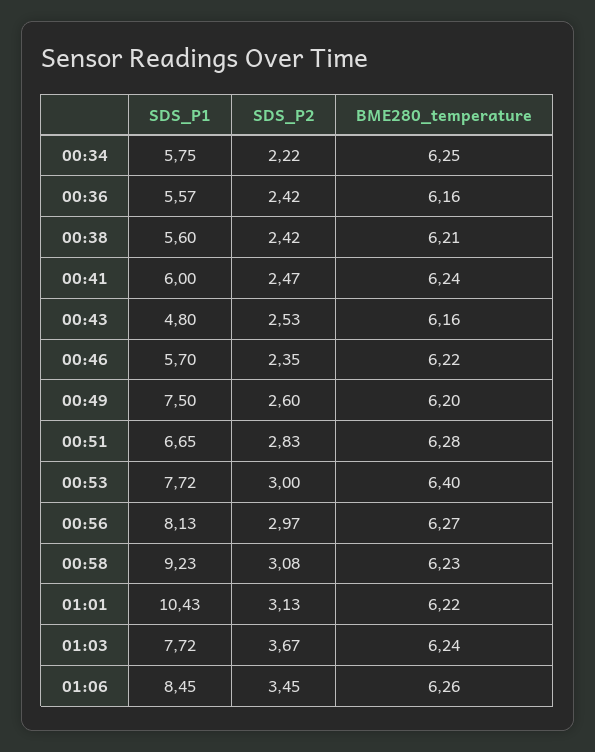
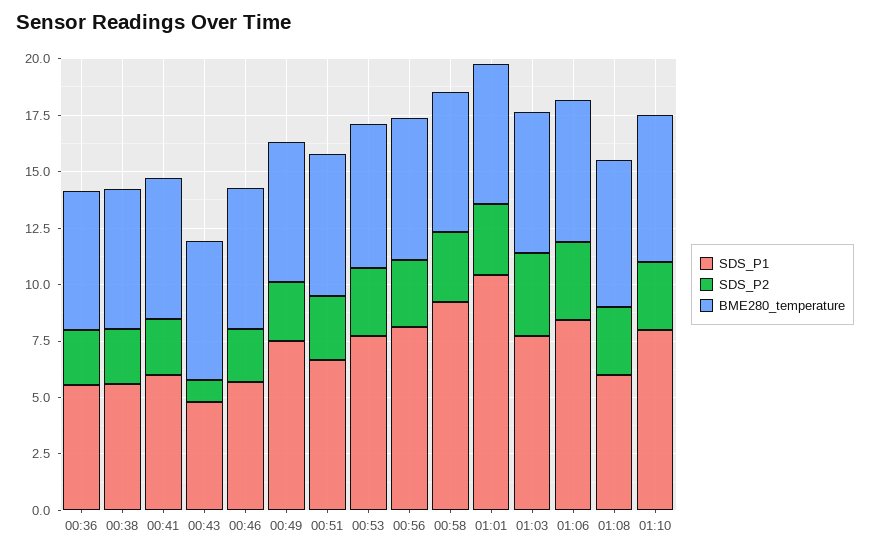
SDS_P1, 00:34: 5.75 -> none
SDS_P2, 00:34: 2.22 -> none
BME280_temperature, 00:34: 6.25 -> none
SDS_P2, 00:43: 2.53 -> 1
SDS_P1, 01:08: none -> 6
SDS_P2, 01:08: none -> 3
BME280_temperature, 01:08: none -> 6.5
SDS_P1, 01:10: none -> 8
SDS_P2, 01:10: none -> 3
BME280_temperature, 01:10: none -> 6.5

